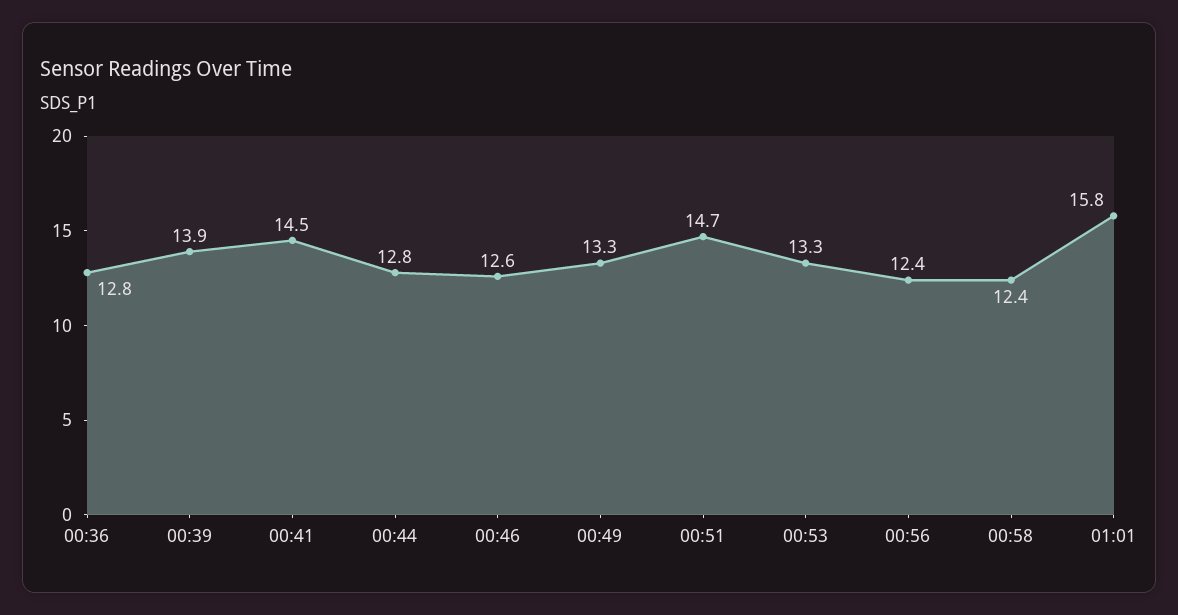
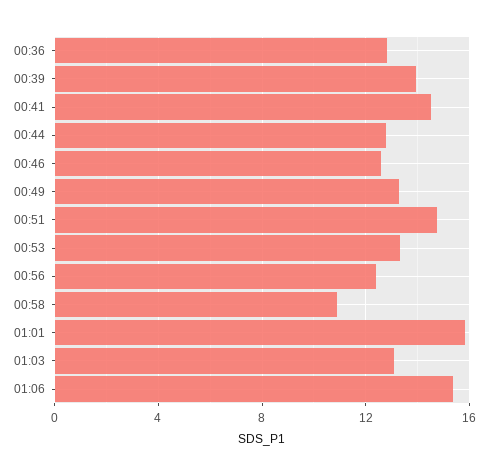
00:58: 12.4 -> 11
01:03: none -> 13
01:06: none -> 15.5

